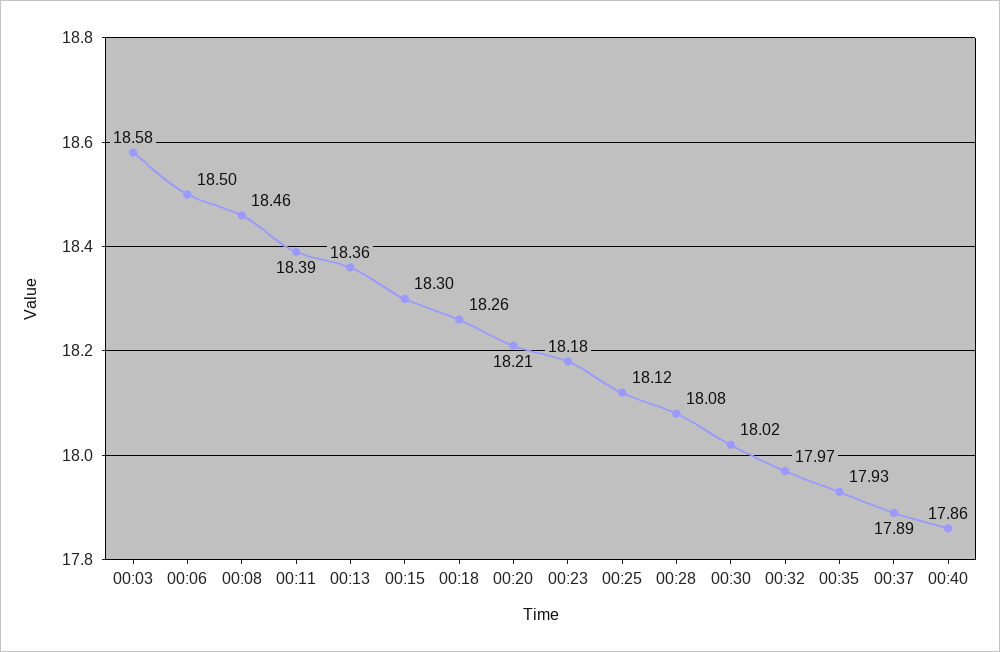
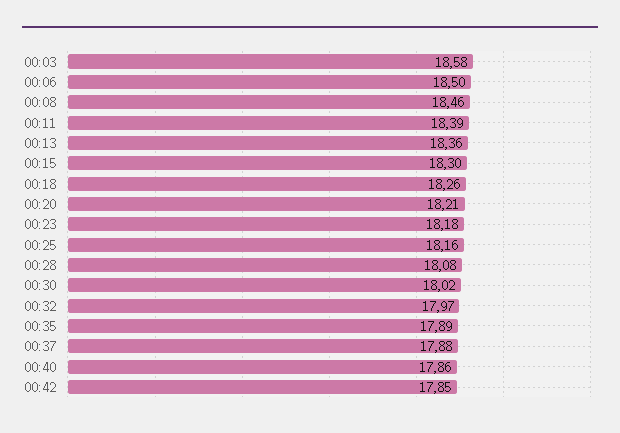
00:25: 18.12 -> 18.16
00:35: 17.93 -> 17.89
00:37: 17.89 -> 17.88
00:42: none -> 17.85

